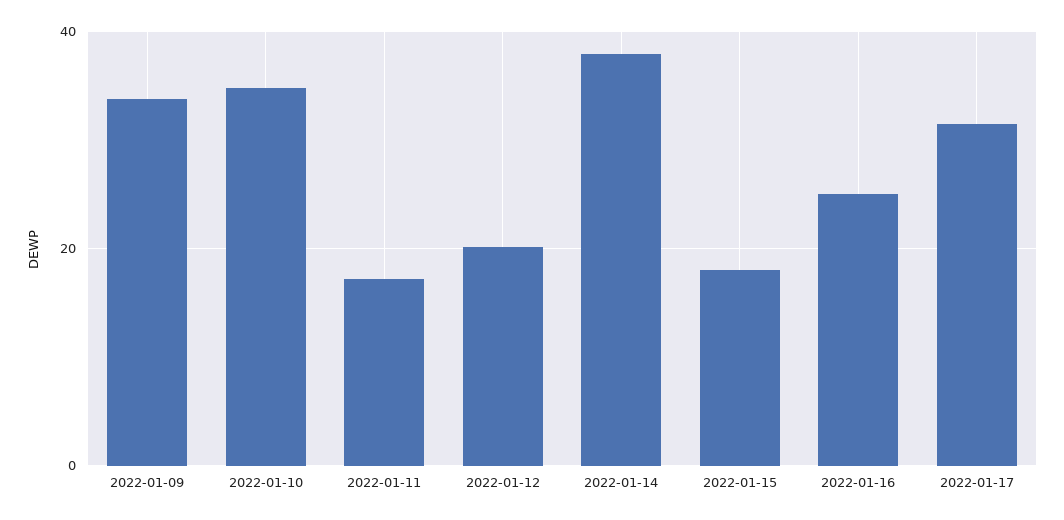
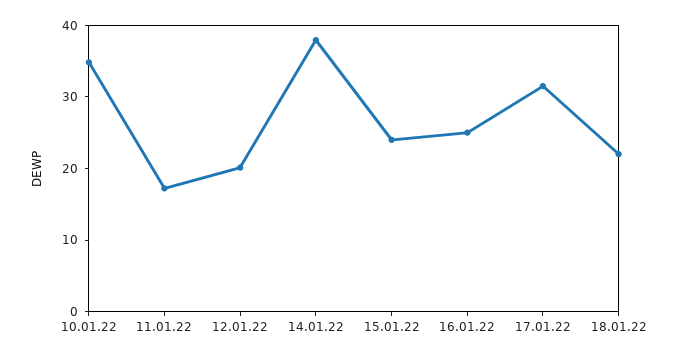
2022-01-09: 34 -> none
2022-01-15: 18 -> 24
18.01.22: none -> 22

